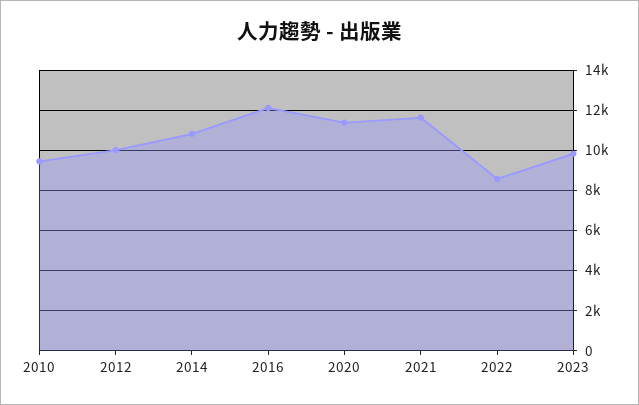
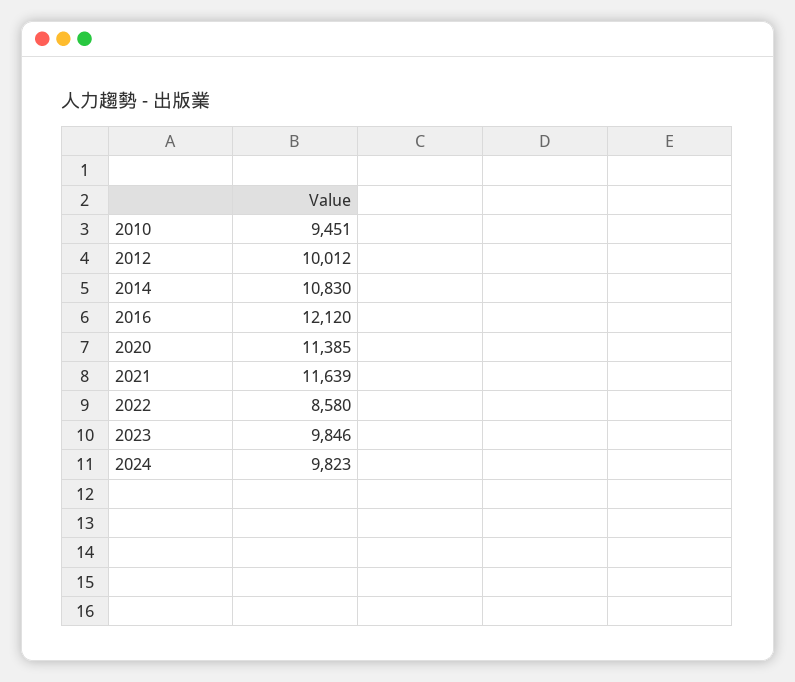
2024: none -> 9823

